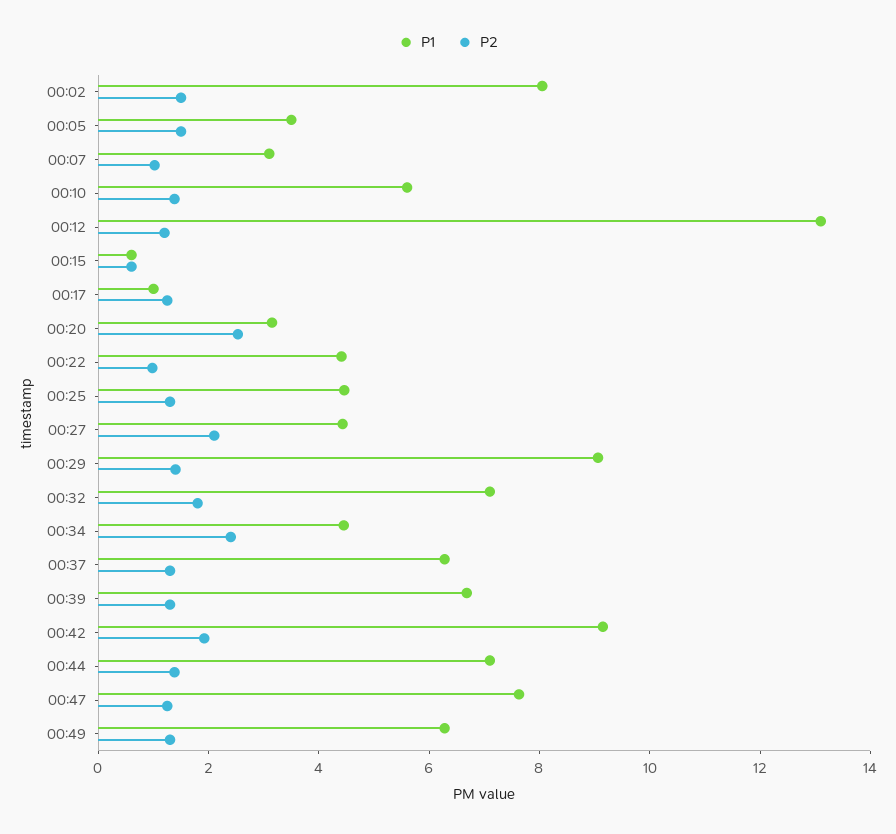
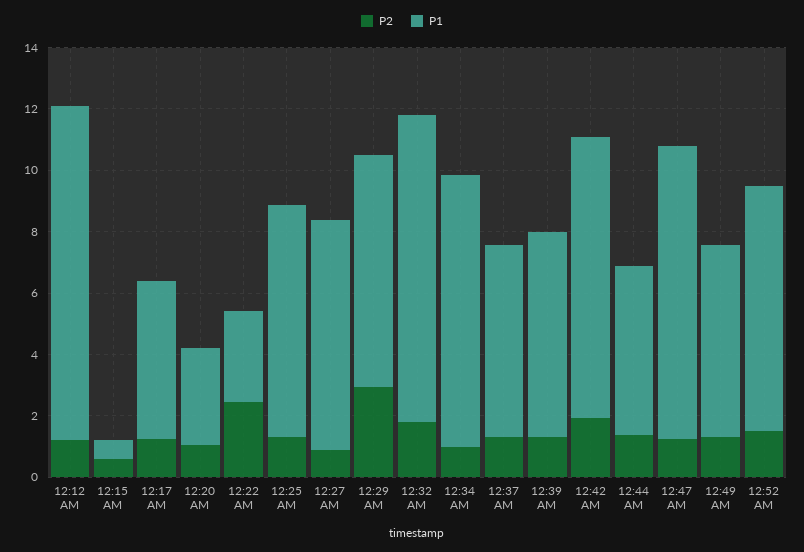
P1, 00:02: 8 -> none
P2, 00:02: 1.5 -> none
P1, 00:05: 3.5 -> none
P2, 00:05: 1.5 -> none
P1, 00:07: 3 -> none
P2, 00:07: 1 -> none
P1, 00:10: 5.5 -> none
P2, 00:10: 1.5 -> none
P1, 00:12: 13 -> 11
P1, 00:17: 1 -> 5
P2, 00:20: 2.5 -> 1
P1, 00:22: 4.5 -> 3
P2, 00:22: 1 -> 2.5
P1, 00:25: 4.5 -> 7.5
P1, 00:27: 4.5 -> 7.5
P2, 00:27: 2 -> 1
P1, 00:29: 9 -> 7.5
P2, 00:29: 1.5 -> 3
P1, 00:32: 7 -> 10
P1, 00:34: 4.5 -> 9
P2, 00:34: 2.5 -> 1
P1, 00:44: 7 -> 5.5
P1, 00:47: 7.5 -> 9.5
P2, 12:52 AM: none -> 1.5
P1, 12:52 AM: none -> 8

